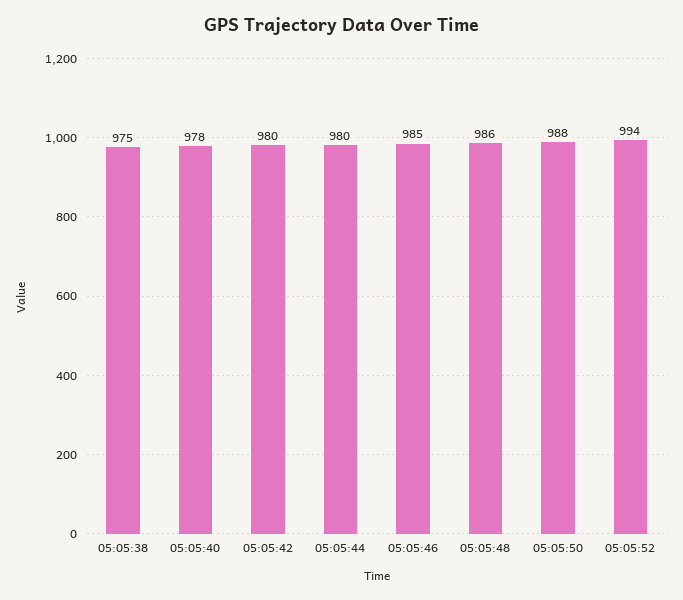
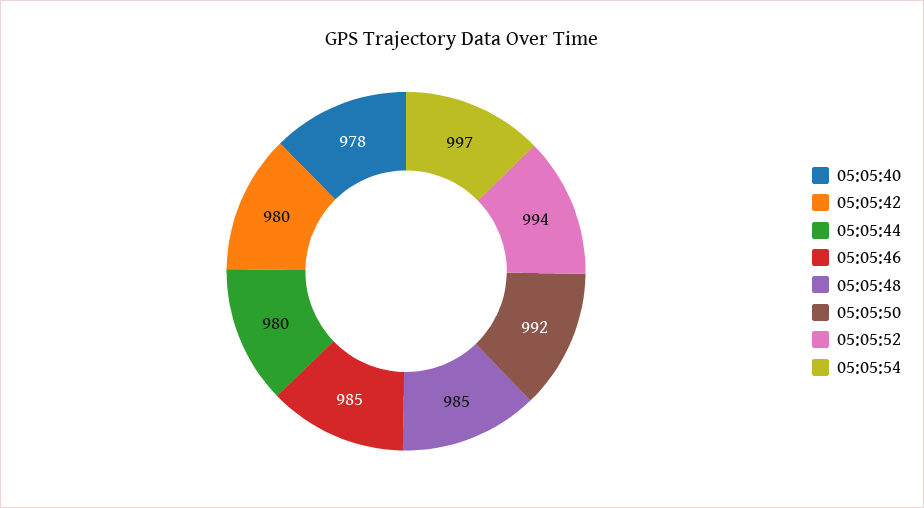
05:05:38: 975 -> none
05:05:48: 986 -> 985
05:05:50: 988 -> 992
05:05:54: none -> 997

